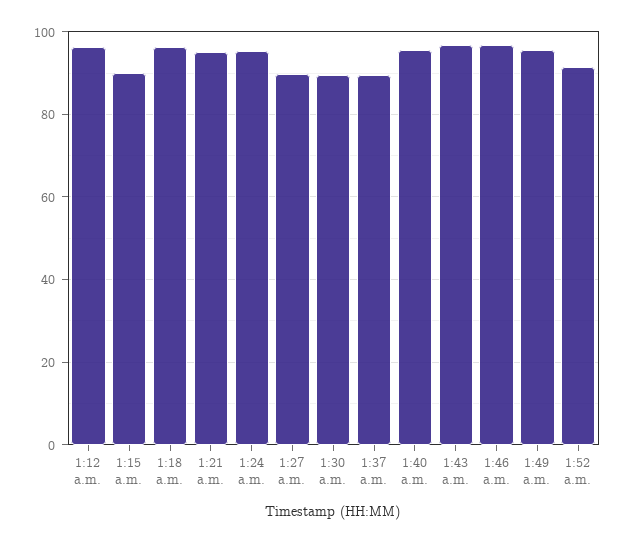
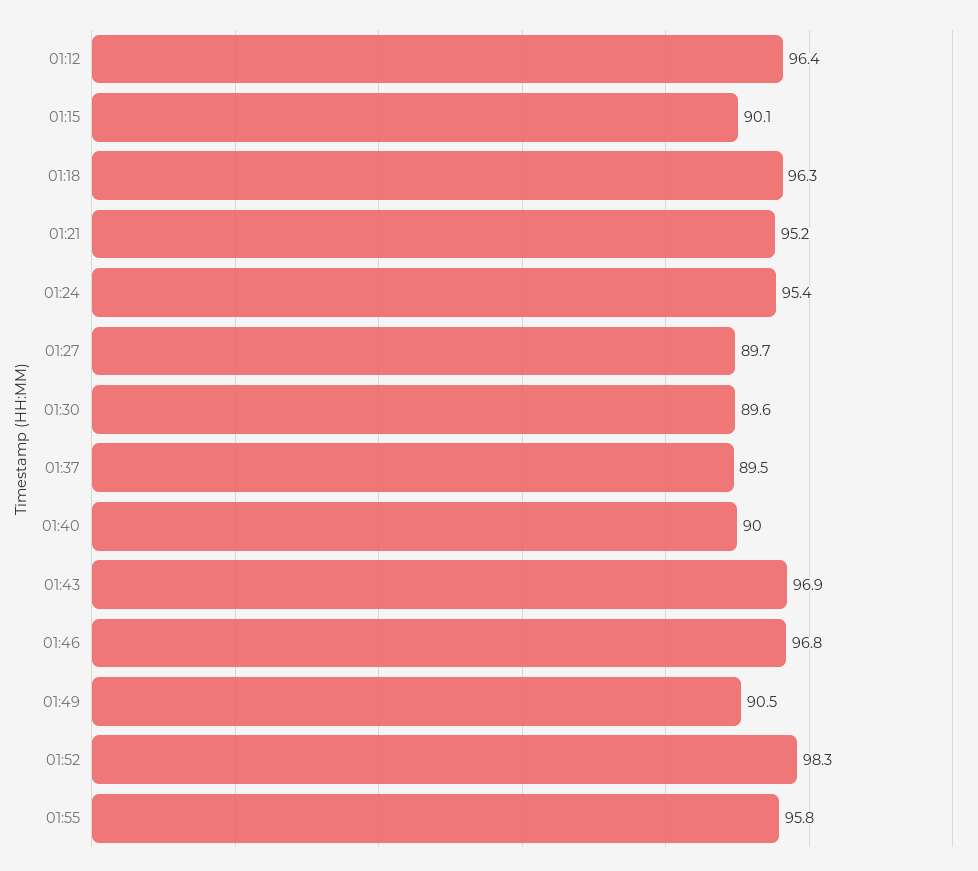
1:40 a.m.: 96 -> 90
1:49 a.m.: 96 -> 90.5
1:52 a.m.: 92 -> 98.3
01:55: none -> 95.8

